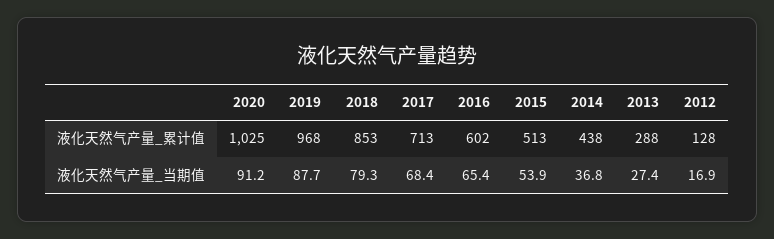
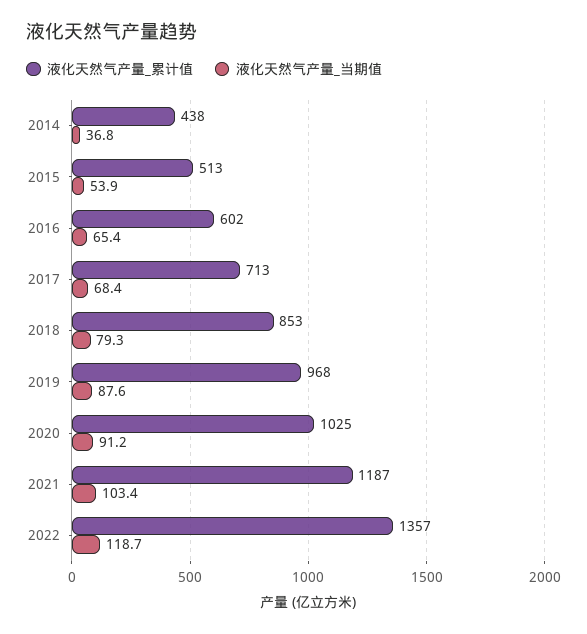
液化天然气产量_累计值, 2013: 288 -> none
液化天然气产量_累计值, 2012: 128 -> none
液化天然气产量_当期值, 2019: 87.7 -> 87.6
液化天然气产量_当期值, 2013: 27.4 -> none
液化天然气产量_当期值, 2012: 16.9 -> none
液化天然气产量_累计值, 2021: none -> 1187
液化天然气产量_当期值, 2021: none -> 103.4
液化天然气产量_累计值, 2022: none -> 1357
液化天然气产量_当期值, 2022: none -> 118.7

